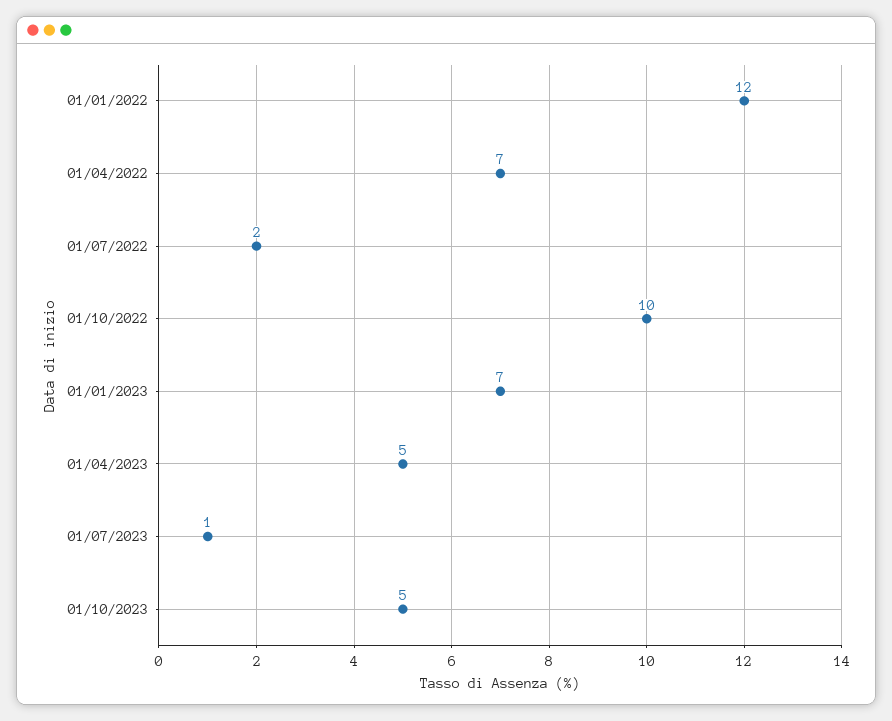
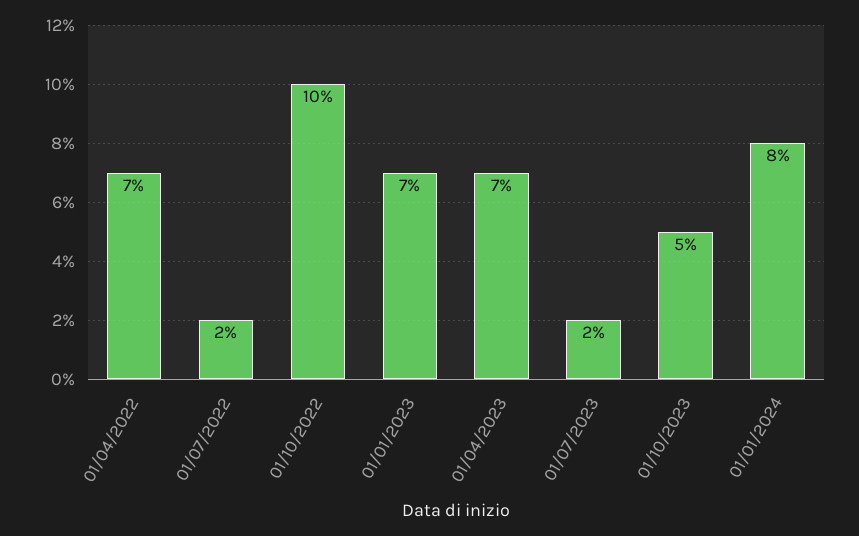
01/01/2022: 12 -> none
01/04/2023: 5 -> 7
01/07/2023: 1 -> 2
01/01/2024: none -> 8

